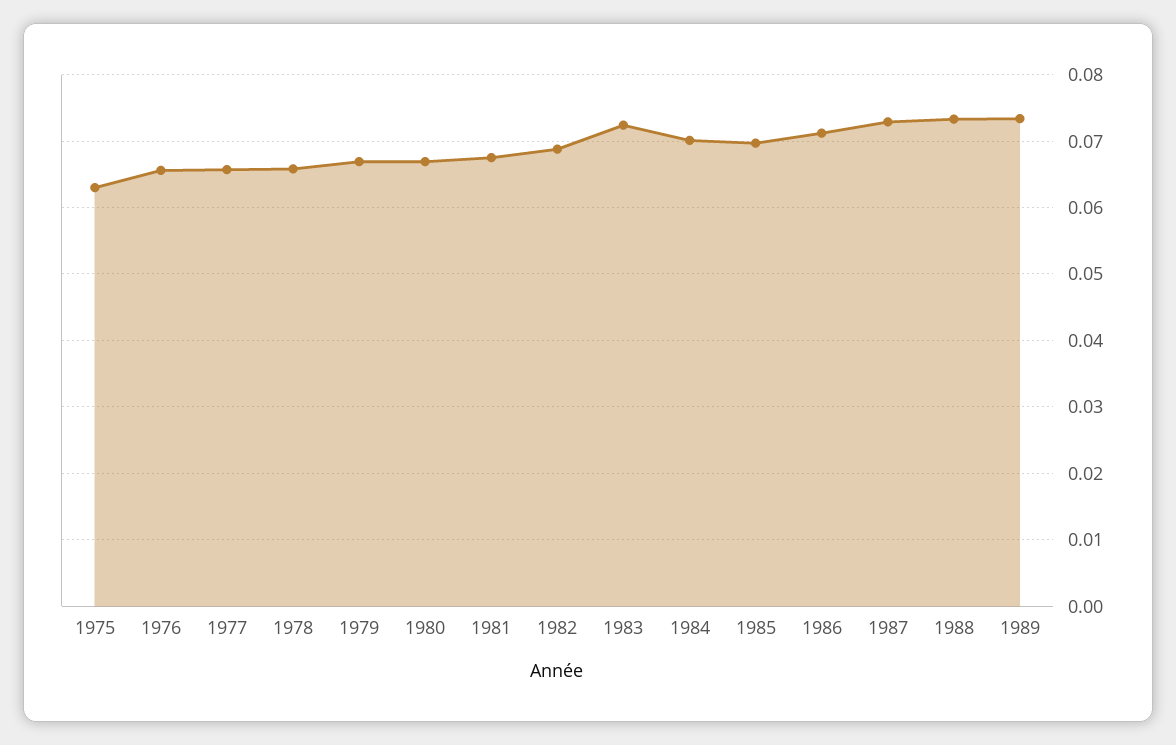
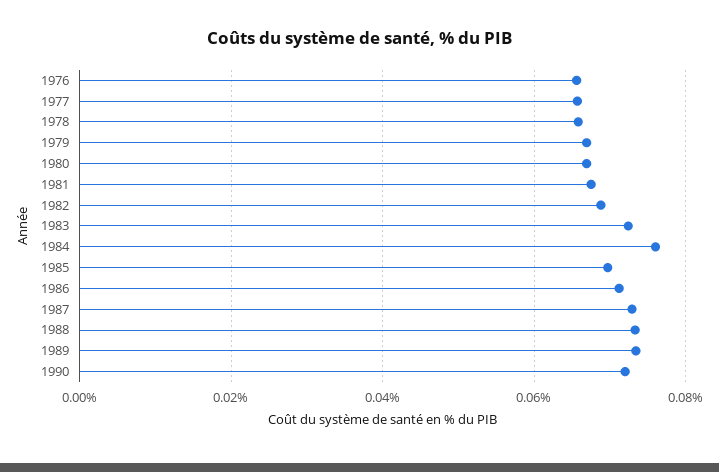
1975: 0.063 -> none
1984: 0.07 -> 0.076
1990: none -> 0.072

